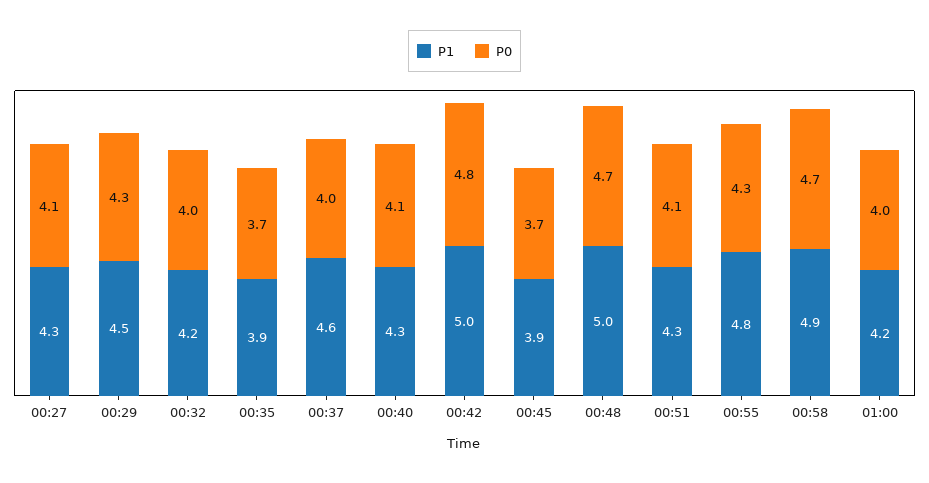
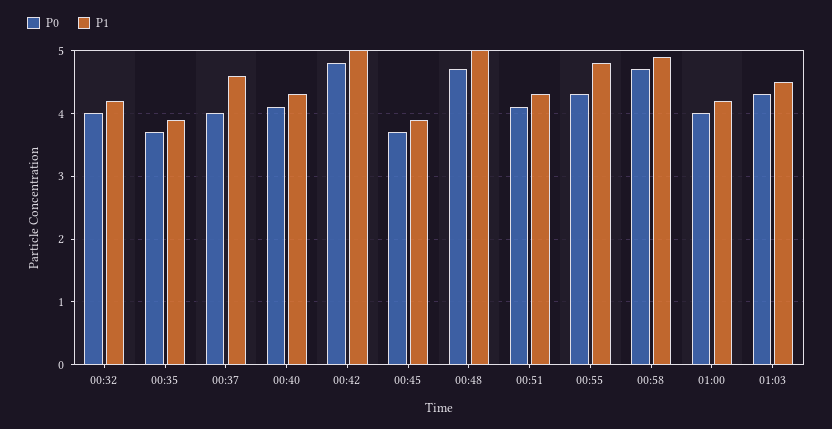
P1, 00:27: 4.3 -> none
P0, 00:27: 4.1 -> none
P1, 00:29: 4.5 -> none
P0, 00:29: 4.3 -> none
P0, 01:03: none -> 4.3
P1, 01:03: none -> 4.5

